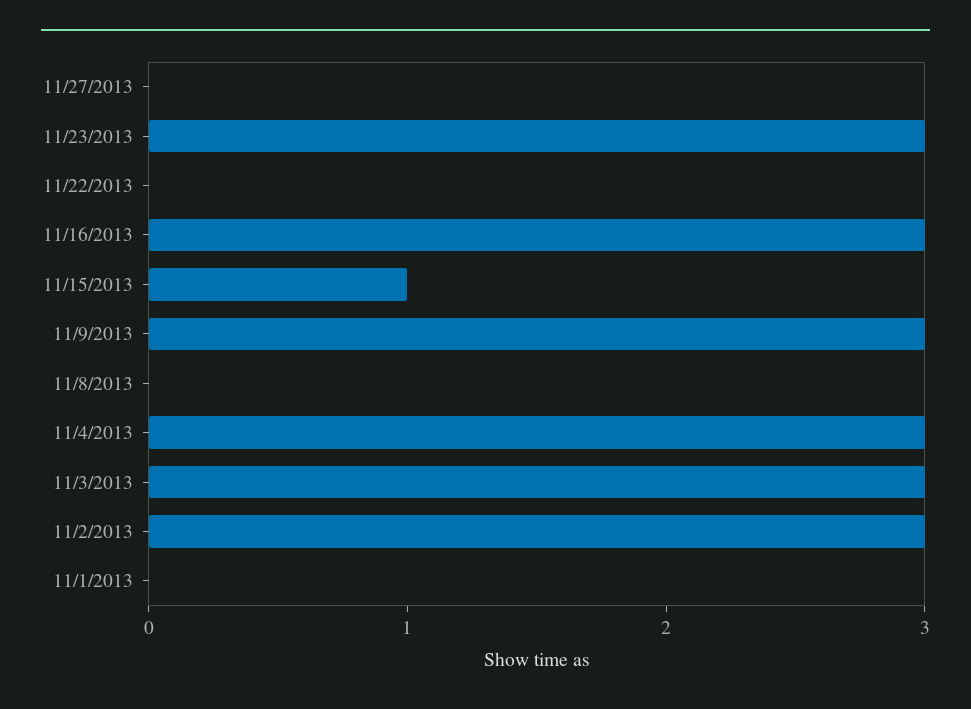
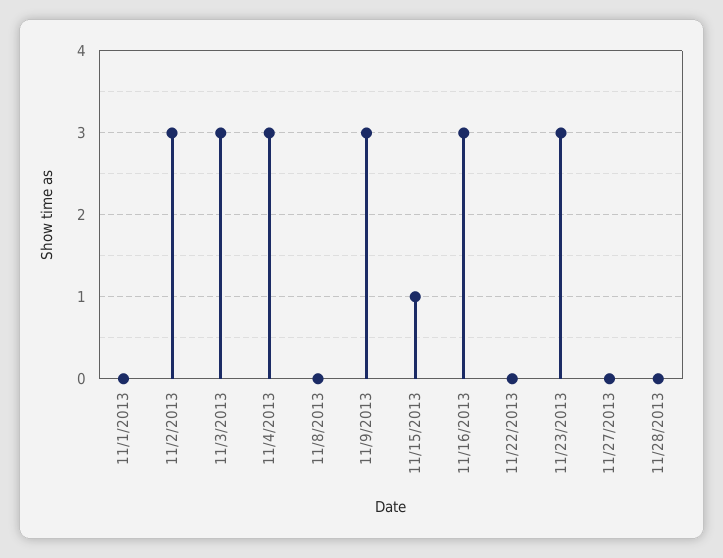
11/28/2013: none -> 0

